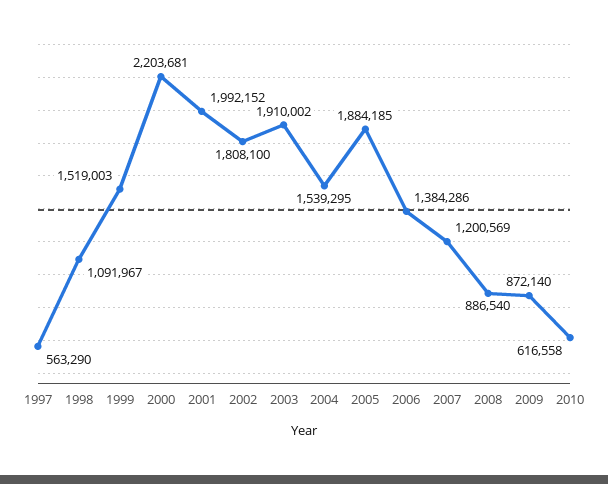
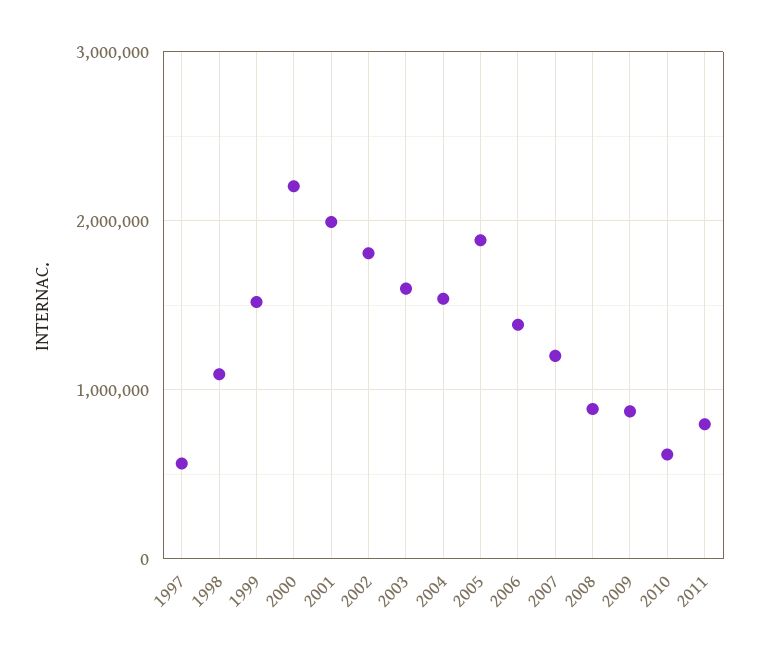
2003: 1910002 -> 1600000
2011: none -> 800000

